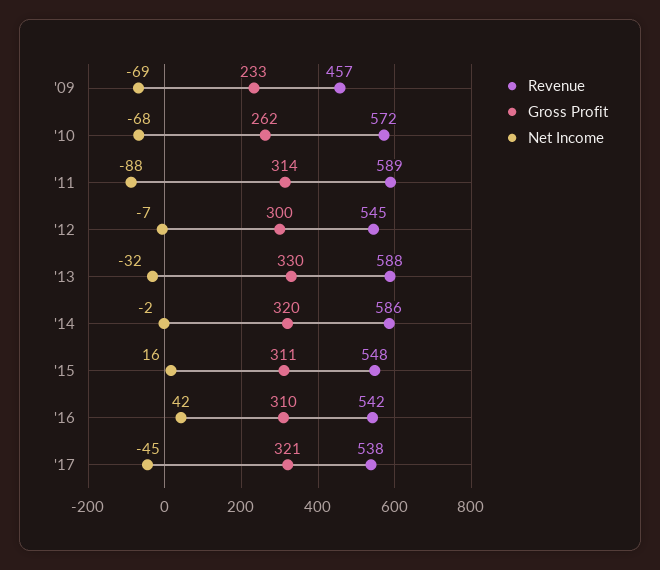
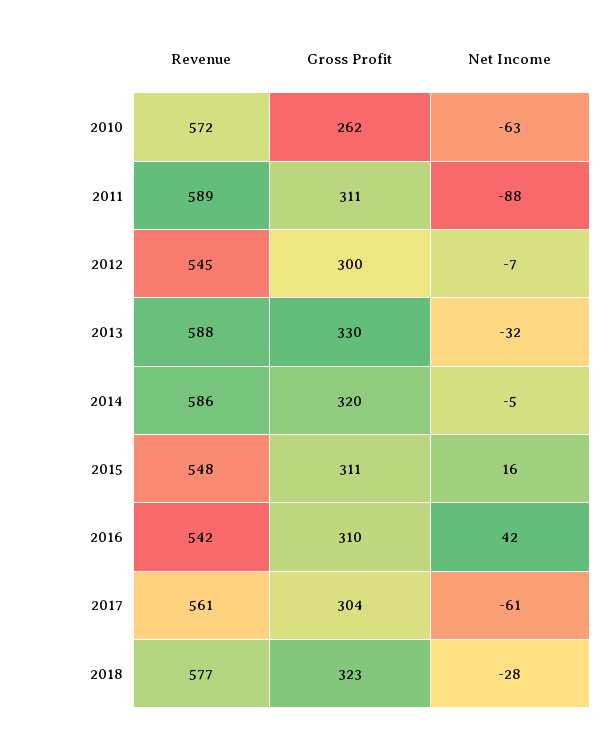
Revenue, '09: 457 -> none
Gross Profit, '09: 233 -> none
Net Income, '09: -69 -> none
Net Income, '10: -68 -> -63
Gross Profit, '11: 314 -> 311
Net Income, '14: -2 -> -5
Revenue, '17: 538 -> 561
Gross Profit, '17: 321 -> 304
Net Income, '17: -45 -> -61
Revenue, 2018: none -> 577
Gross Profit, 2018: none -> 323
Net Income, 2018: none -> -28

